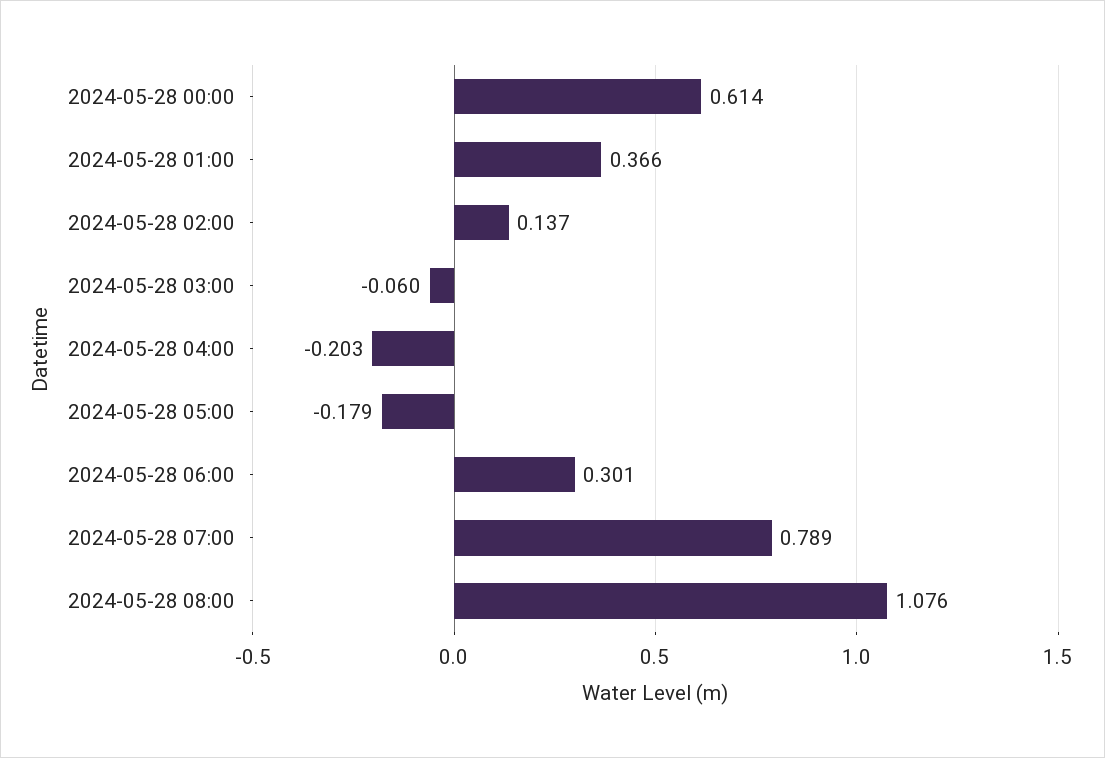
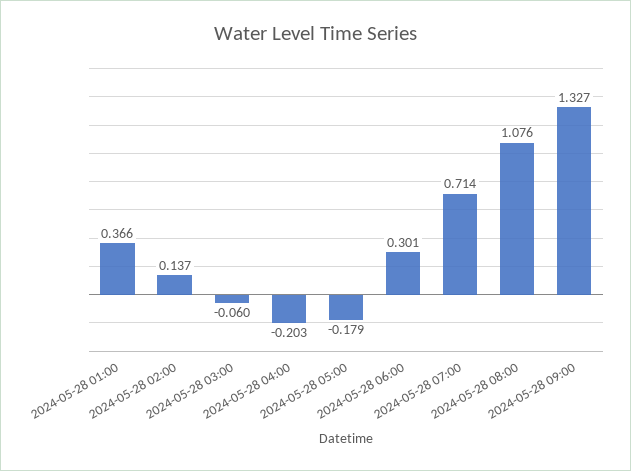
2024-05-28 00:00: 0.614 -> none
2024-05-28 07:00: 0.789 -> 0.714
2024-05-28 09:00: none -> 1.327

